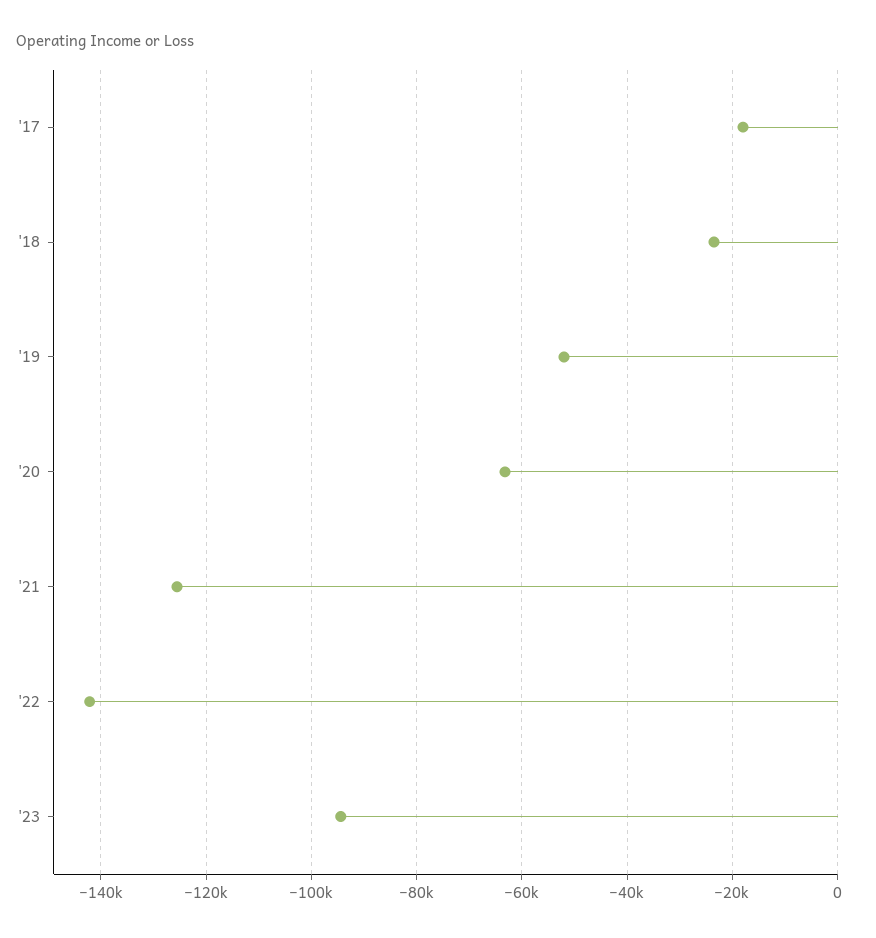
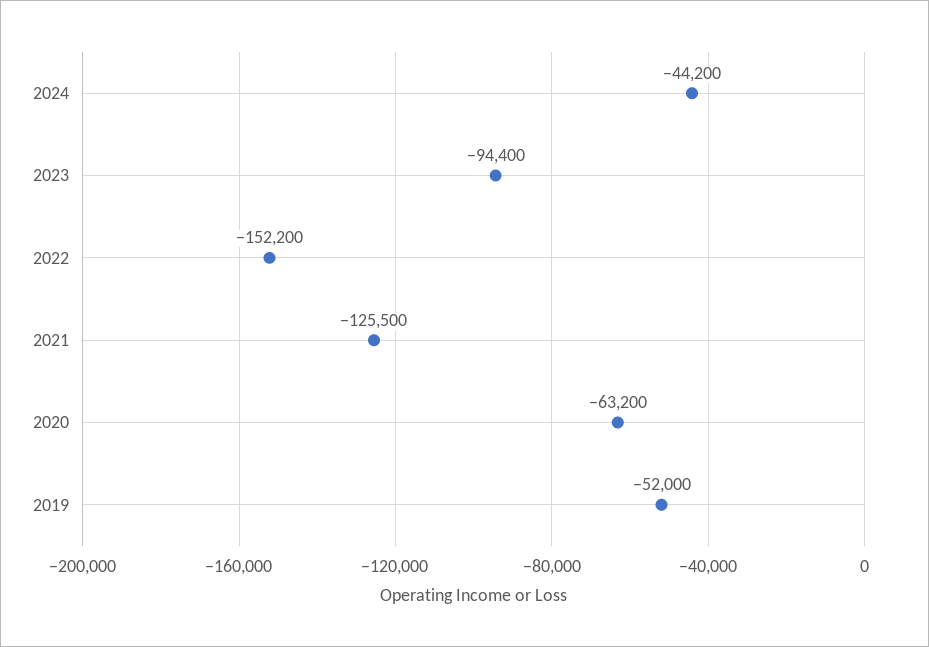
'17: -18000 -> none
'18: -24000 -> none
'22: -142000 -> -152200
2024: none -> -44200

